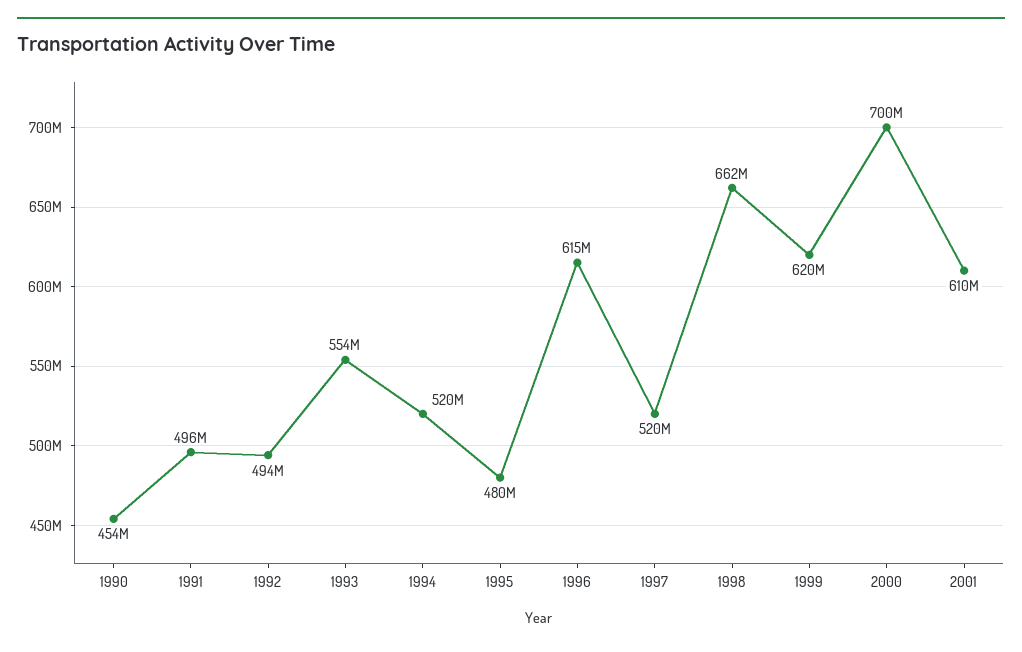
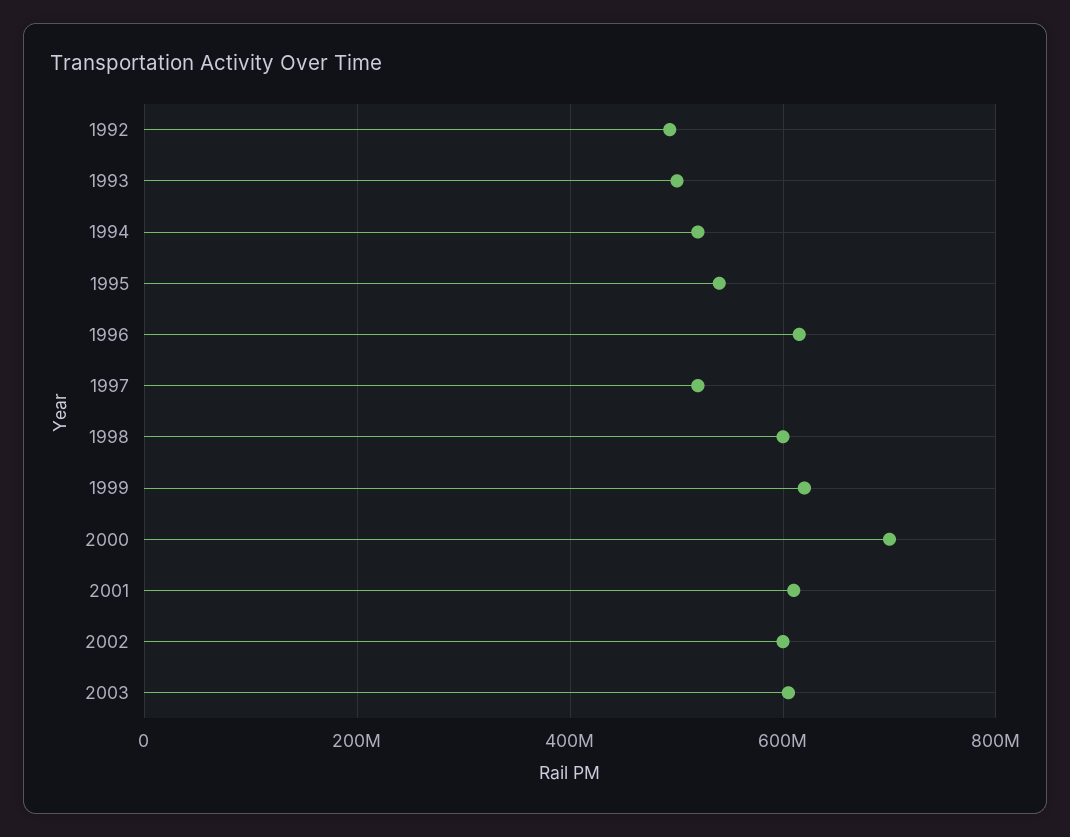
1990: 454000000 -> none
1991: 496000000 -> none
1993: 554000000 -> 500000000
1995: 480000000 -> 540000000
1998: 662000000 -> 600000000
2002: none -> 600000000
2003: none -> 600000000

